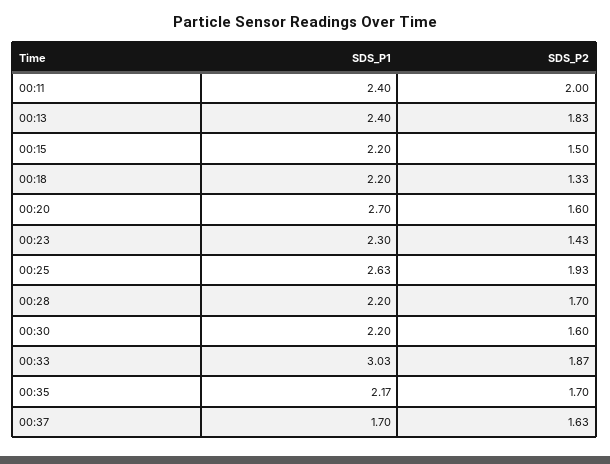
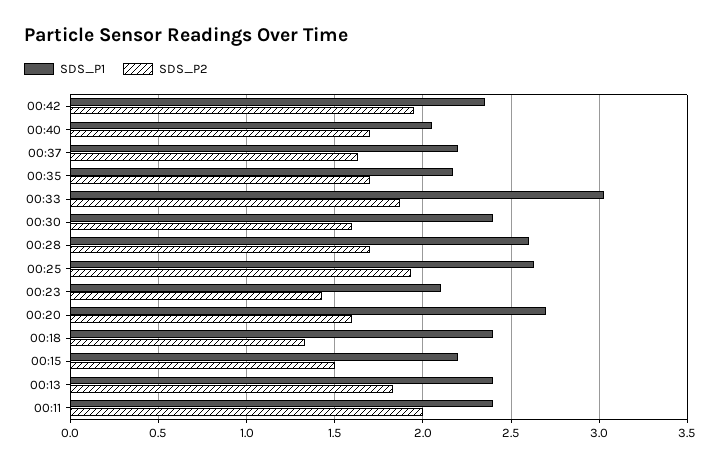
SDS_P1, 00:18: 2.2 -> 2.4
SDS_P1, 00:23: 2.3 -> 2.1
SDS_P1, 00:28: 2.2 -> 2.6
SDS_P1, 00:30: 2.2 -> 2.4
SDS_P1, 00:37: 1.7 -> 2.2
SDS_P1, 00:42: none -> 2.35
SDS_P2, 00:42: none -> 1.95
SDS_P1, 00:40: none -> 2.05
SDS_P2, 00:40: none -> 1.7

